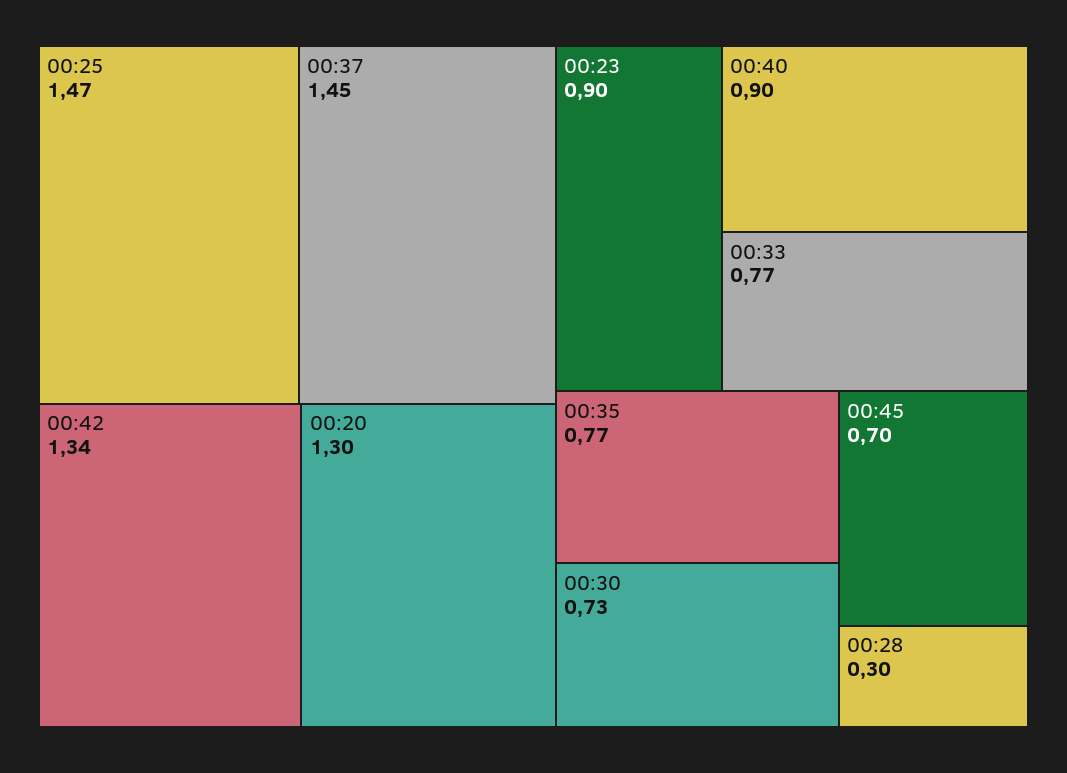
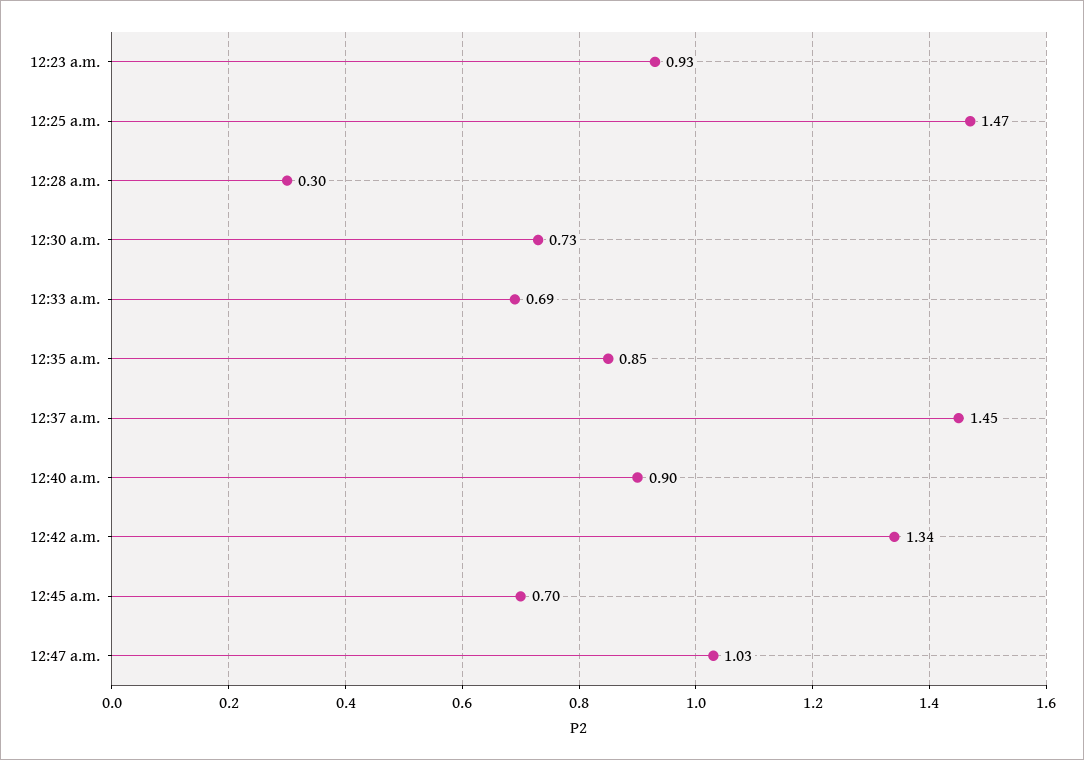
00:20: 1.3 -> none
00:23: 0.9 -> 0.93
00:33: 0.77 -> 0.69
00:35: 0.77 -> 0.85
12:47 a.m.: none -> 1.03

